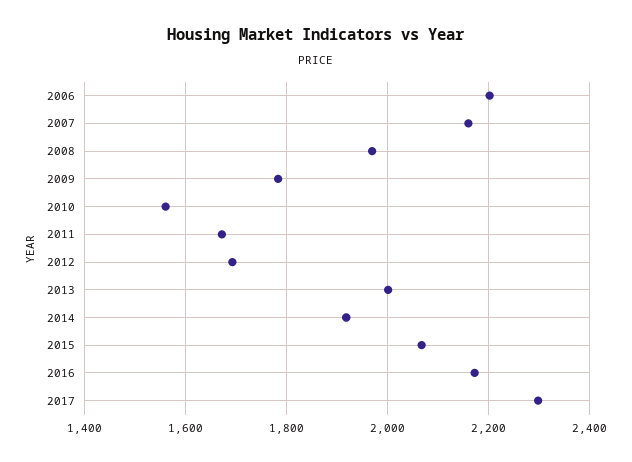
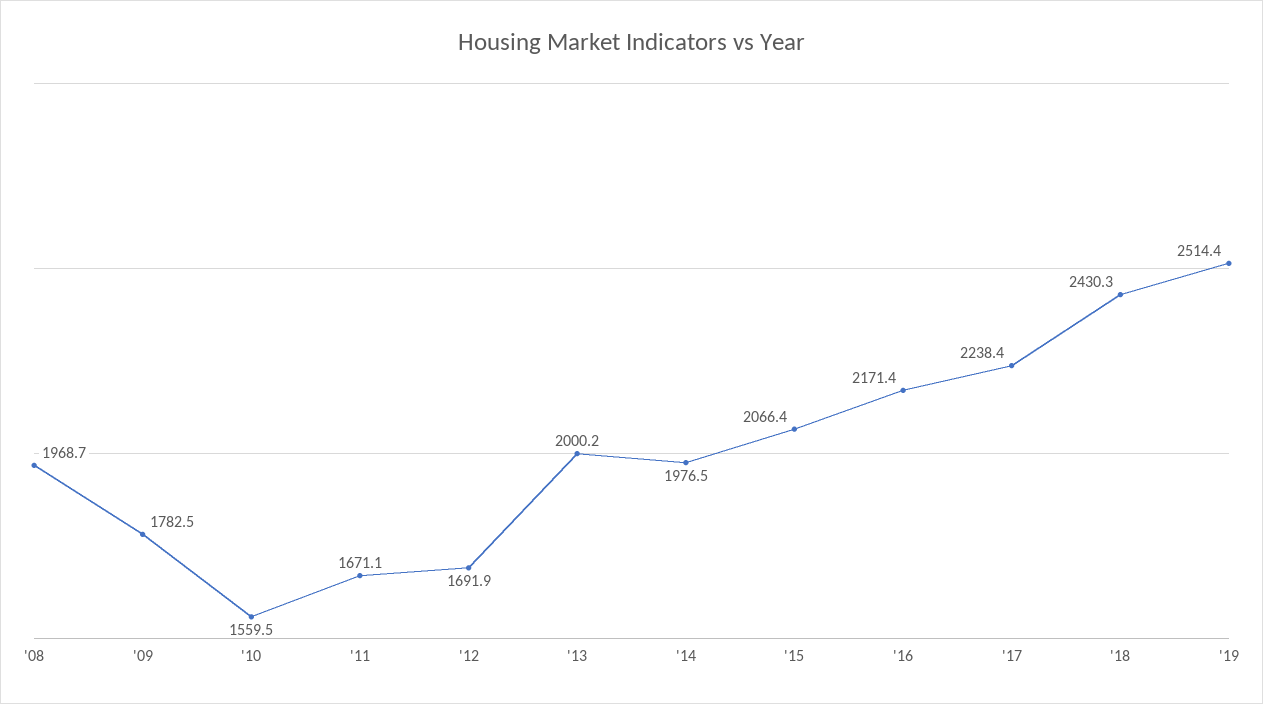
2006: 2200 -> none
2007: 2160 -> none
2014: 1920 -> 1976.5
2017: 2300 -> 2238.4
'18: none -> 2430.3
'19: none -> 2514.4

